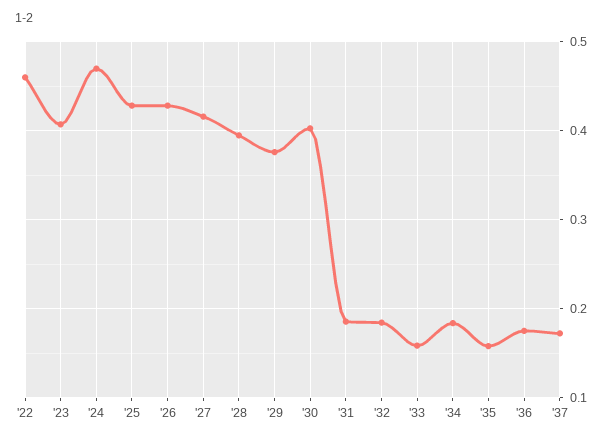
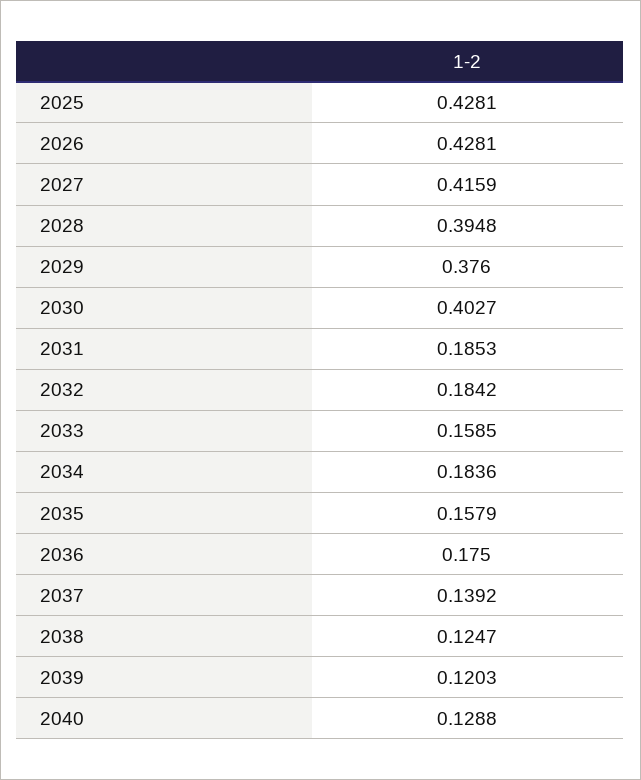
'22: 0.46 -> none
'23: 0.41 -> none
'24: 0.47 -> none
'37: 0.17 -> 0.1392
2038: none -> 0.1247
2039: none -> 0.1203
2040: none -> 0.1288

